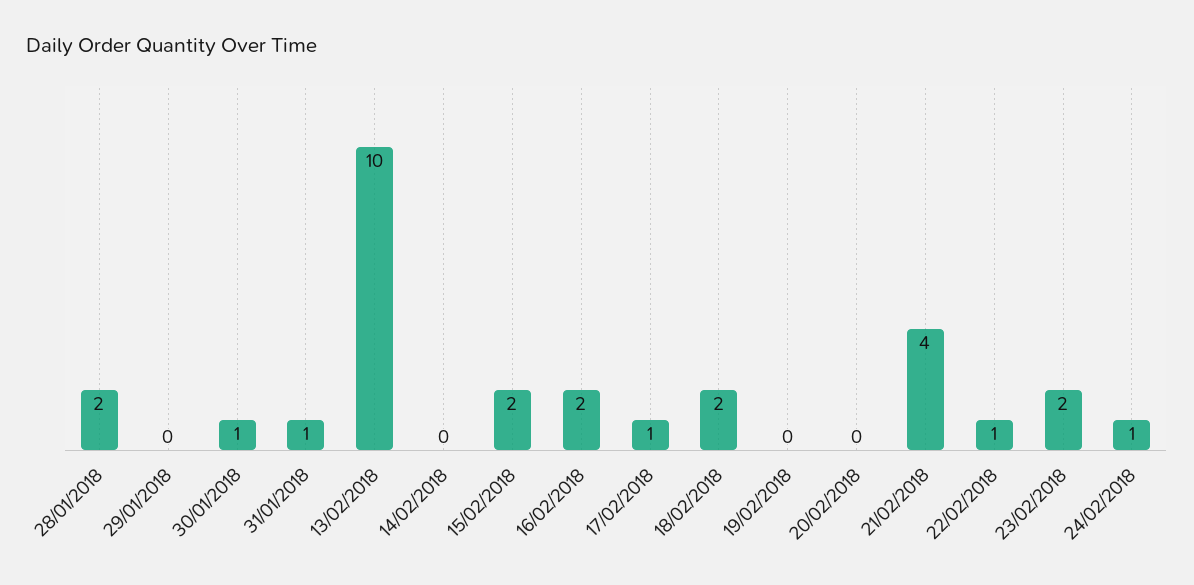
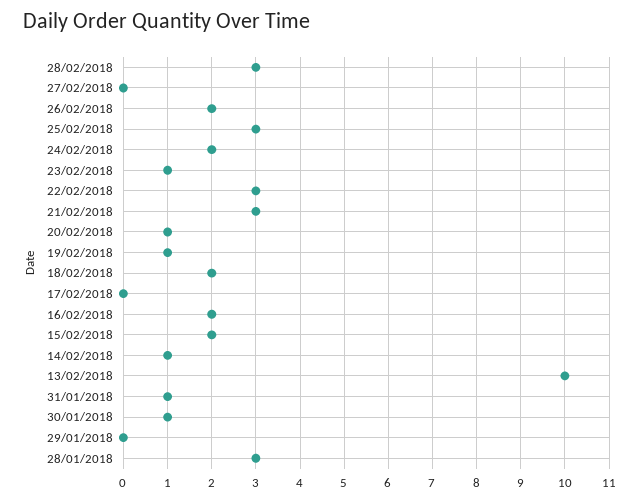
28/01/2018: 2 -> 3
14/02/2018: 0 -> 1
17/02/2018: 1 -> 0
19/02/2018: 0 -> 1
20/02/2018: 0 -> 1
21/02/2018: 4 -> 3
22/02/2018: 1 -> 3
23/02/2018: 2 -> 1
24/02/2018: 1 -> 2
28/02/2018: none -> 3
27/02/2018: none -> 0
26/02/2018: none -> 2
25/02/2018: none -> 3

